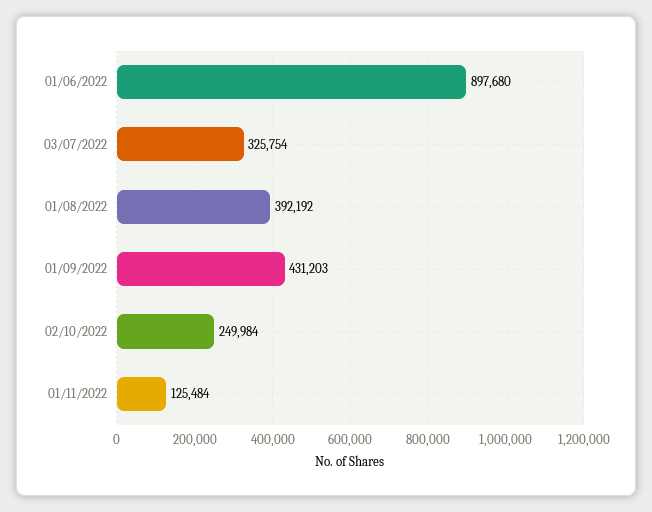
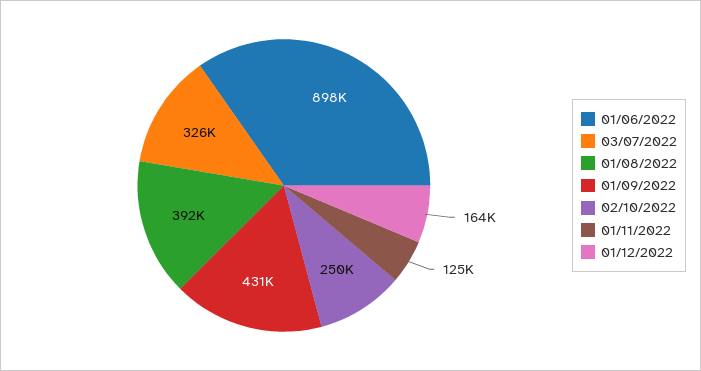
01/12/2022: none -> 164000

